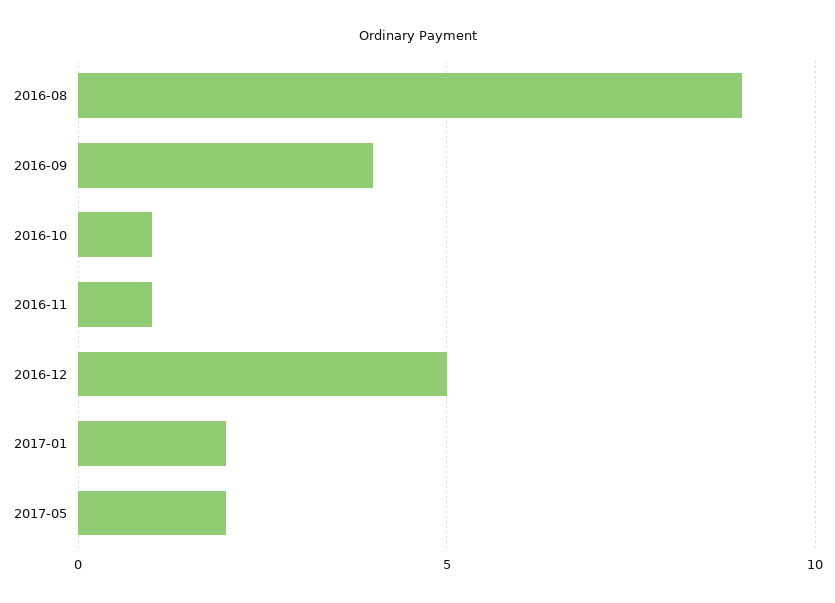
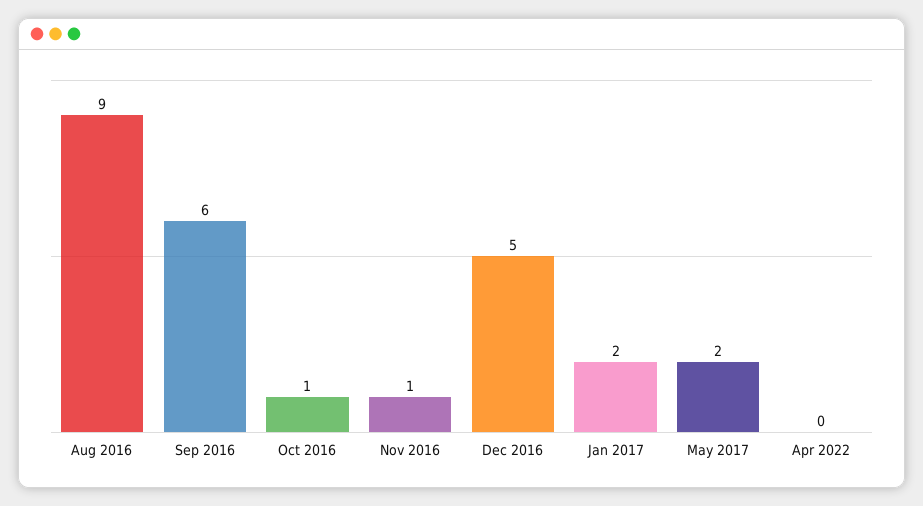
2016-09: 4 -> 6
Apr 2022: none -> 0

